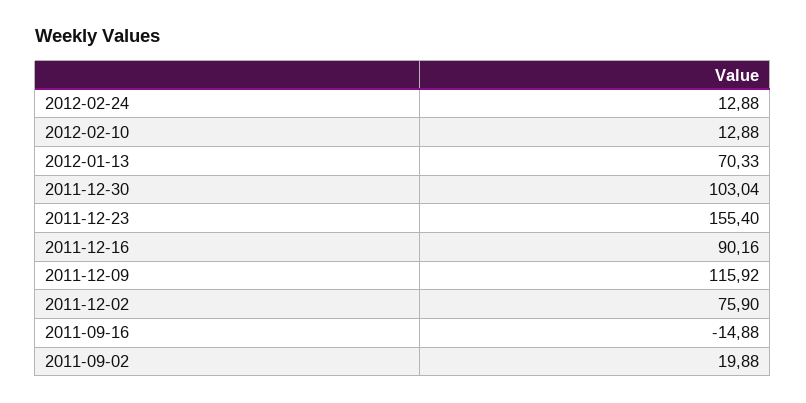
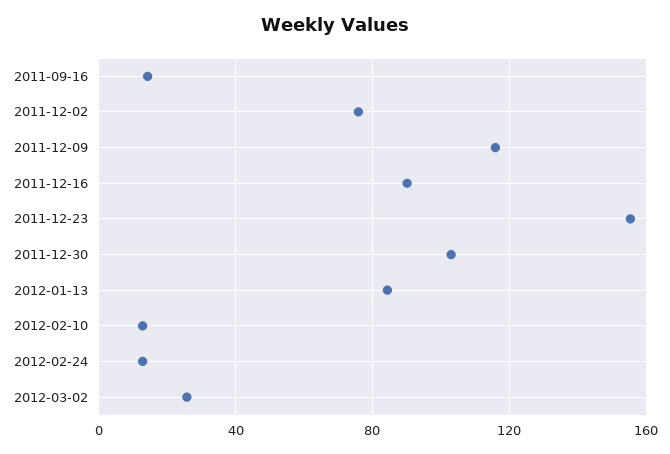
2012-01-13: 70.33 -> 85
2011-09-16: -14.88 -> 15
2011-09-02: 19.88 -> none
2012-03-02: none -> 25

